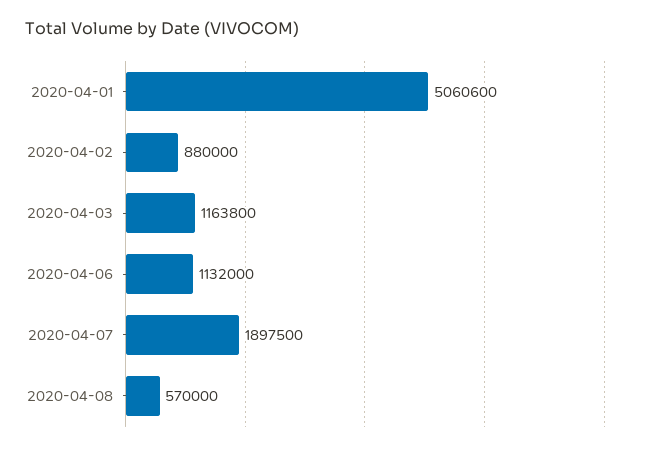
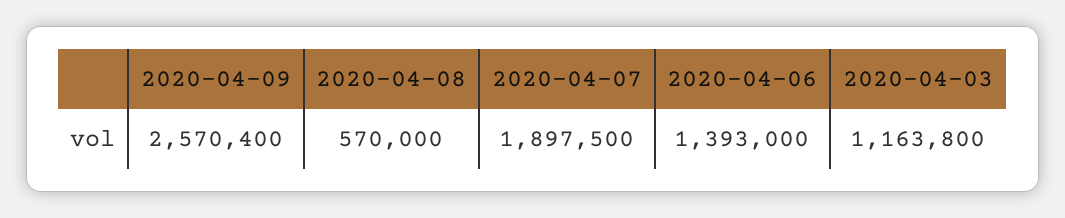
2020-04-01: 5060600 -> none
2020-04-02: 880000 -> none
2020-04-06: 1132000 -> 1393000
2020-04-09: none -> 2570400

